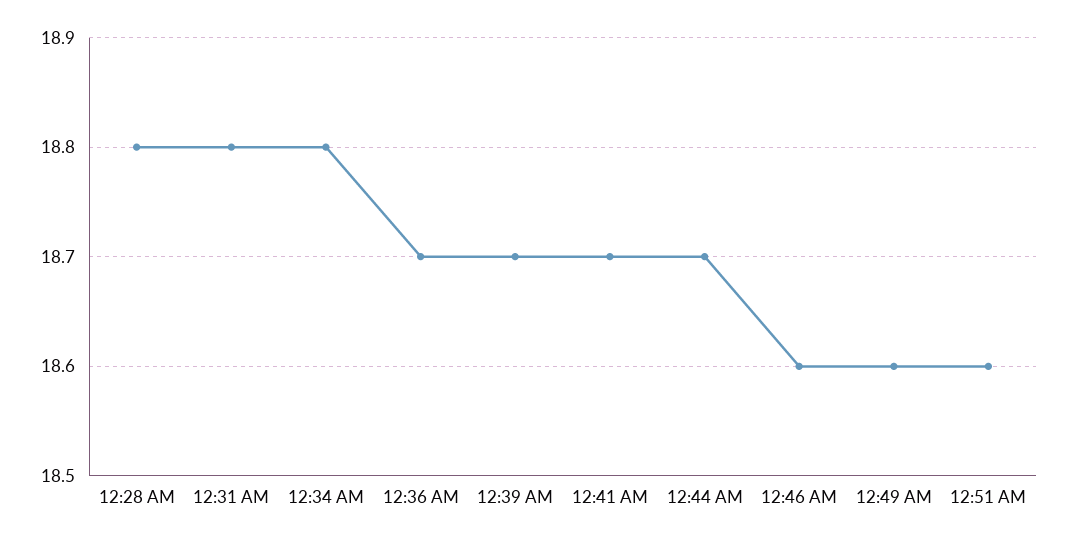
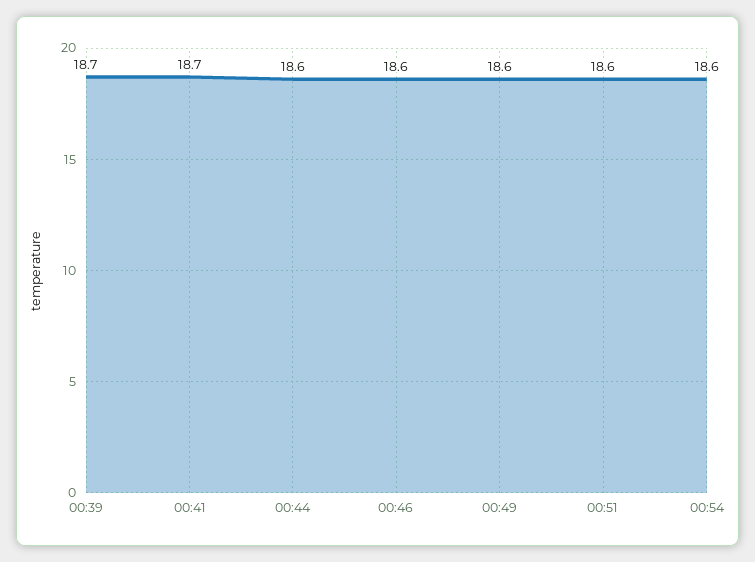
12:28 AM: 18.8 -> none
12:31 AM: 18.8 -> none
12:34 AM: 18.8 -> none
12:36 AM: 18.7 -> none
12:44 AM: 18.7 -> 18.6
00:54: none -> 18.6

